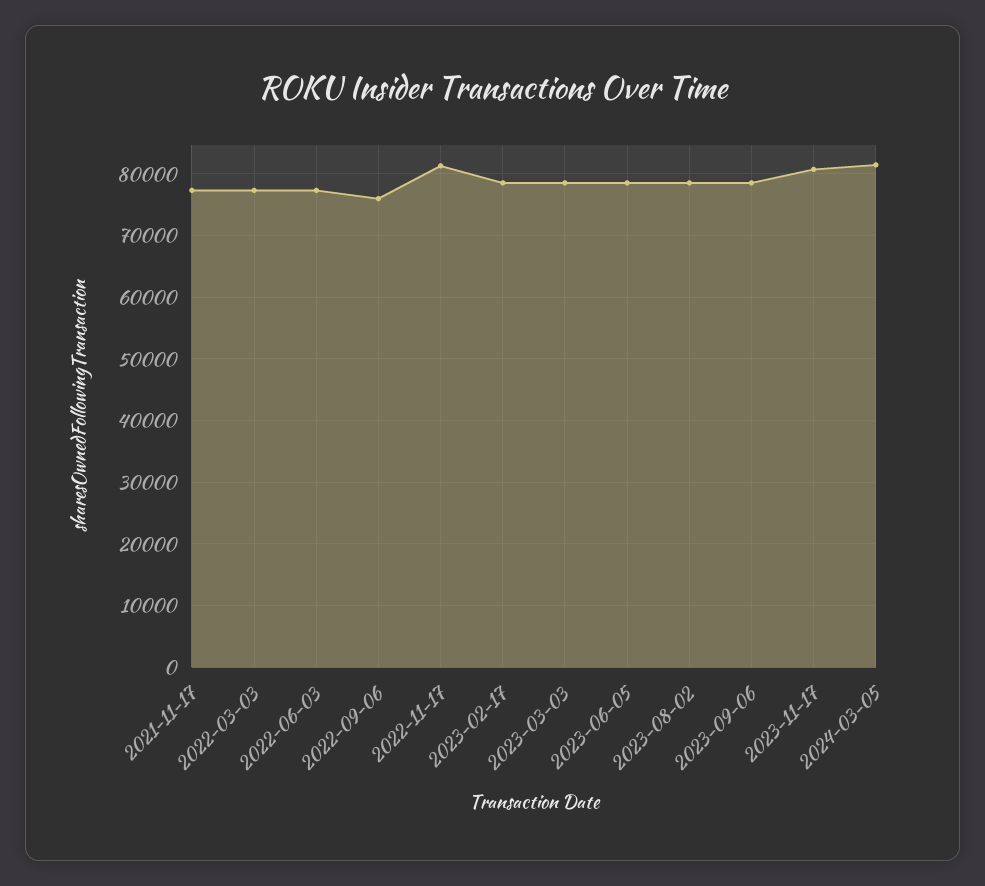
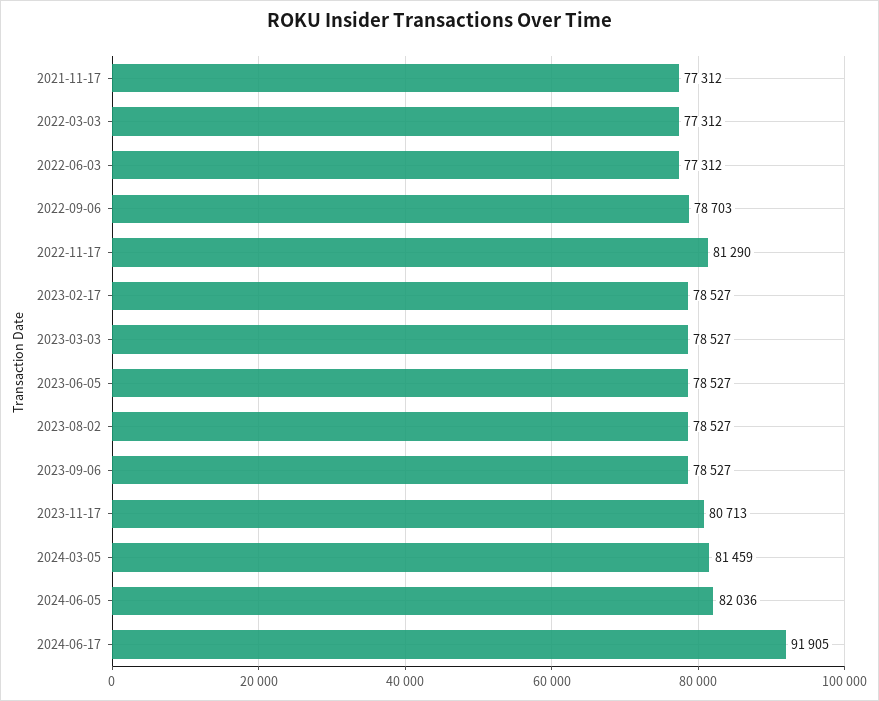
2022-09-06: 76000 -> 78703
2024-06-05: none -> 82036
2024-06-17: none -> 91905

